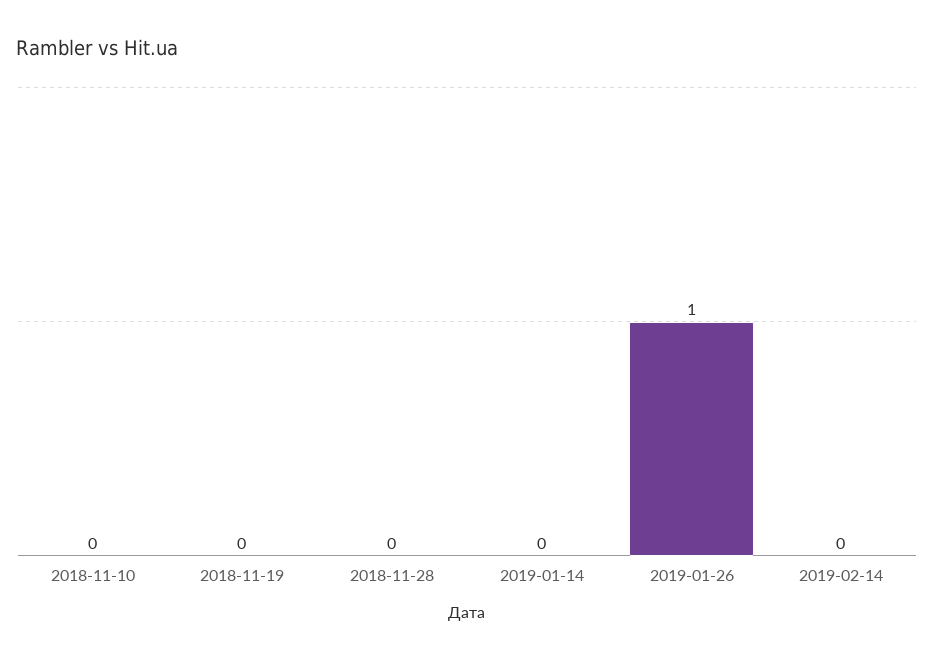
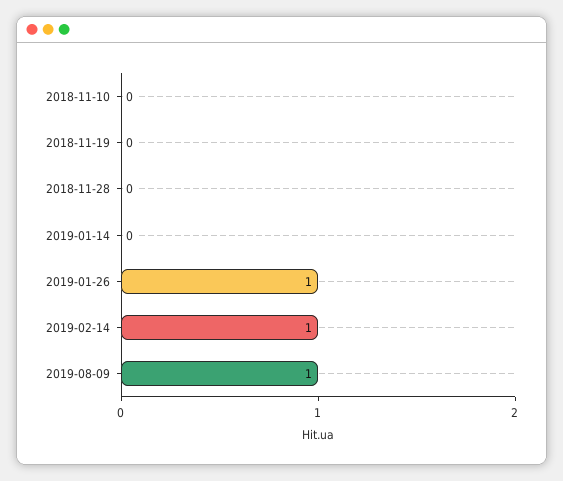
2019-02-14: 0 -> 1
2019-08-09: none -> 1

